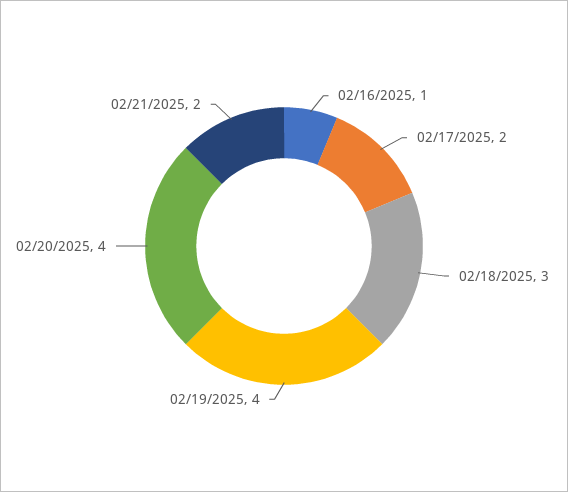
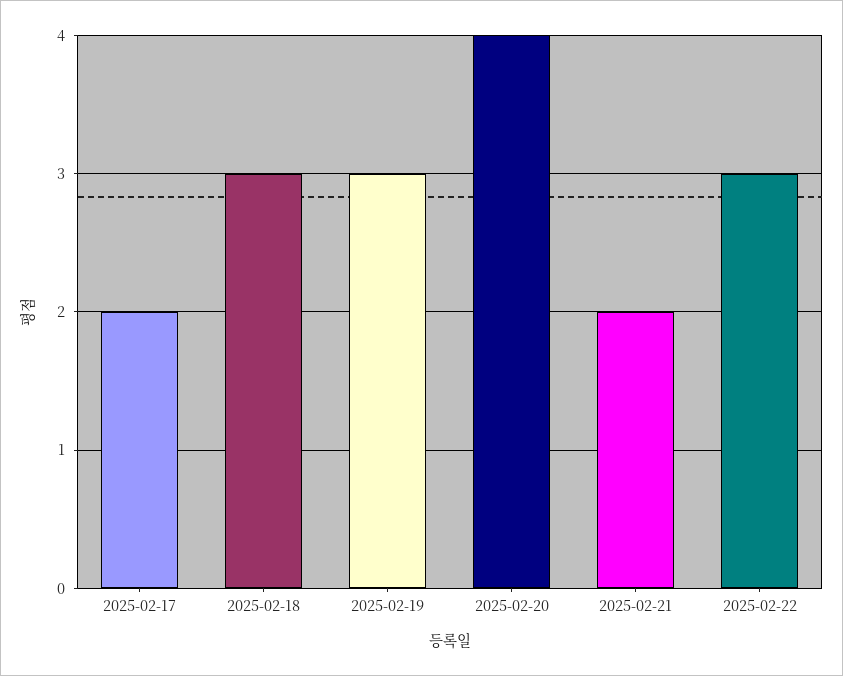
02/16/2025: 1 -> none
02/19/2025: 4 -> 3
2025-02-22: none -> 3

